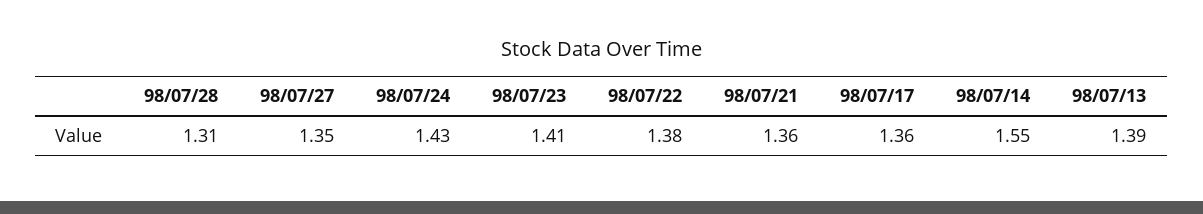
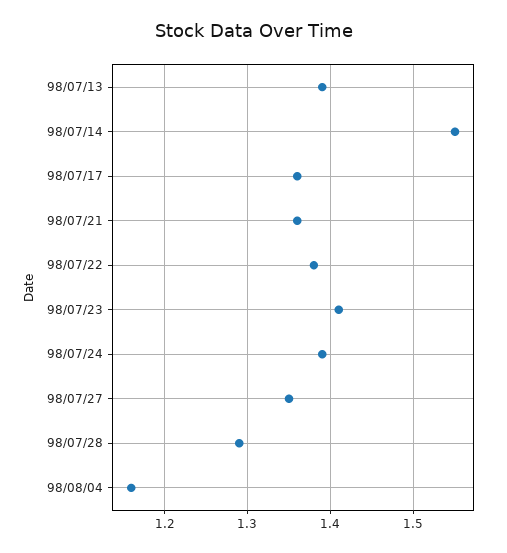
98/07/28: 1.31 -> 1.29
98/07/24: 1.43 -> 1.39
98/08/04: none -> 1.16

